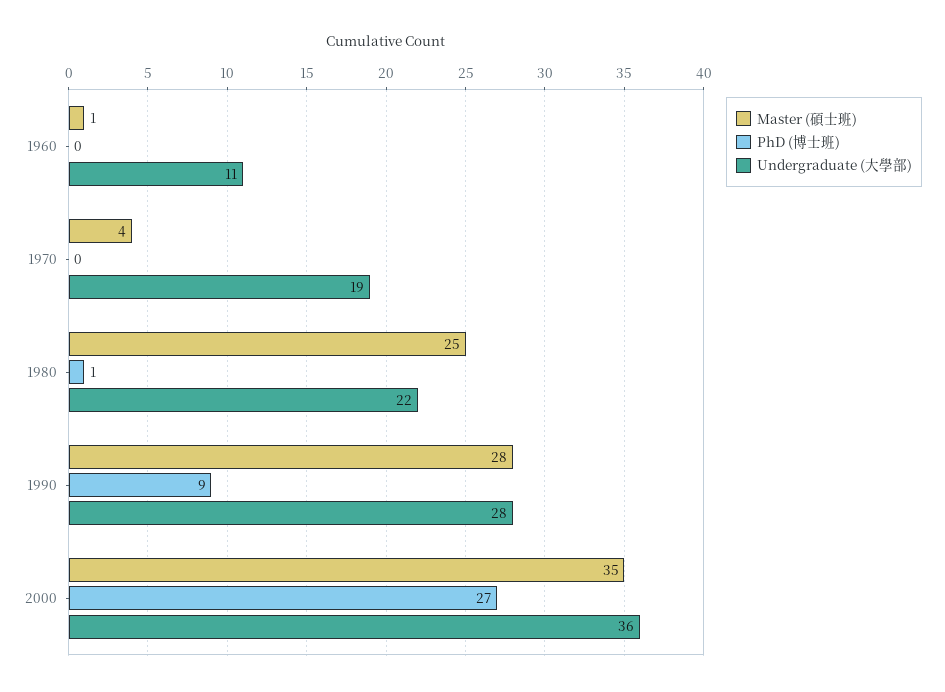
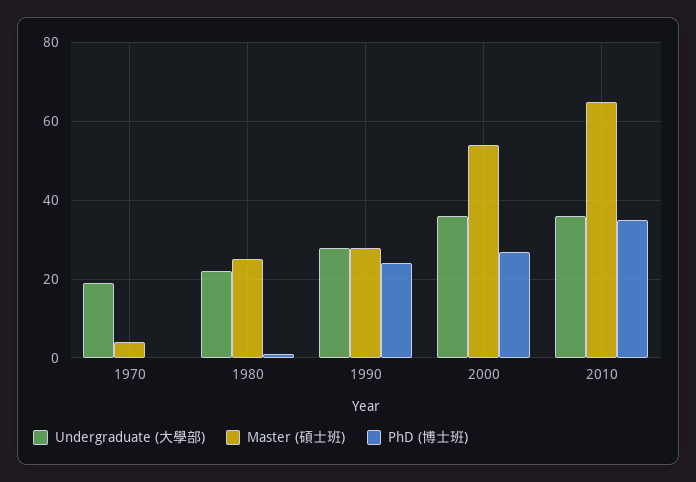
Master (碩士班), 1960: 1 -> none
PhD (博士班), 1960: 0 -> none
Undergraduate (大學部), 1960: 11 -> none
PhD (博士班), 1990: 9 -> 25
Master (碩士班), 2000: 35 -> 55
Undergraduate (大學部), 2010: none -> 35
Master (碩士班), 2010: none -> 65
PhD (博士班), 2010: none -> 35

